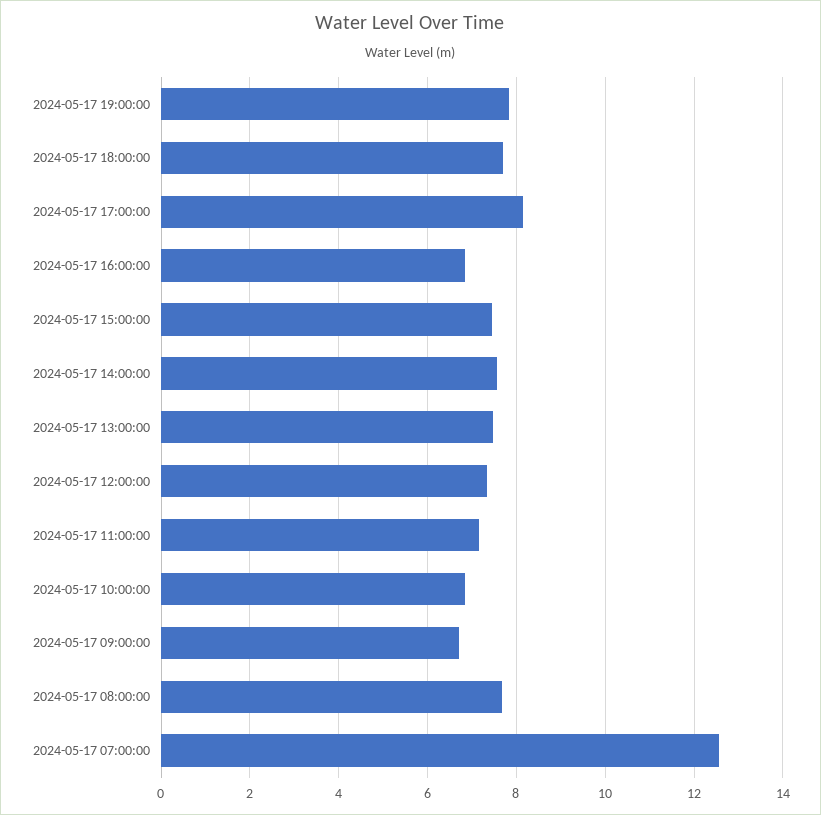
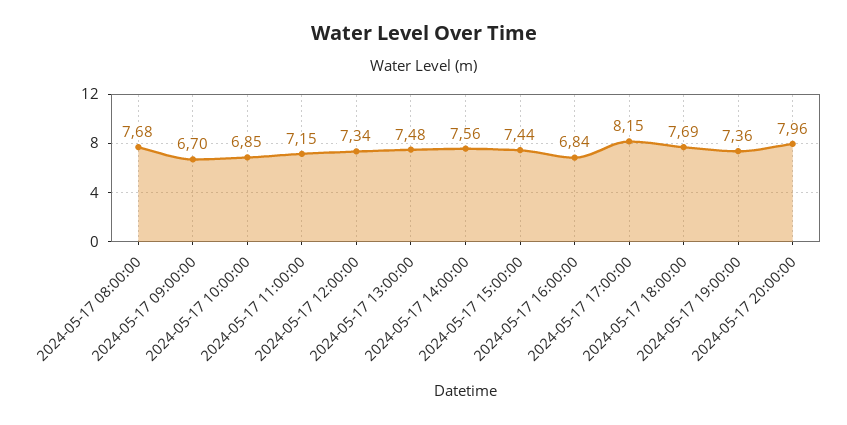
2024-05-17 19:00:00: 7.8 -> 7.36
2024-05-17 07:00:00: 12.6 -> none
2024-05-17 20:00:00: none -> 7.96

